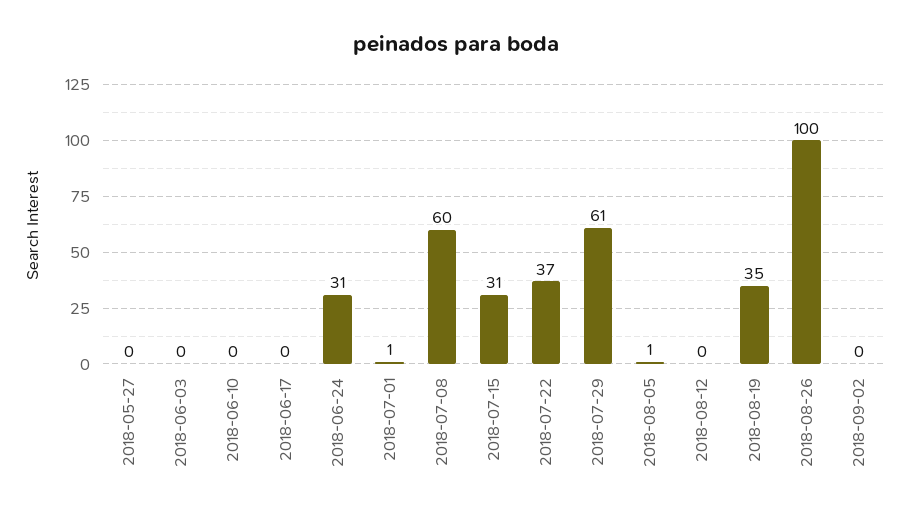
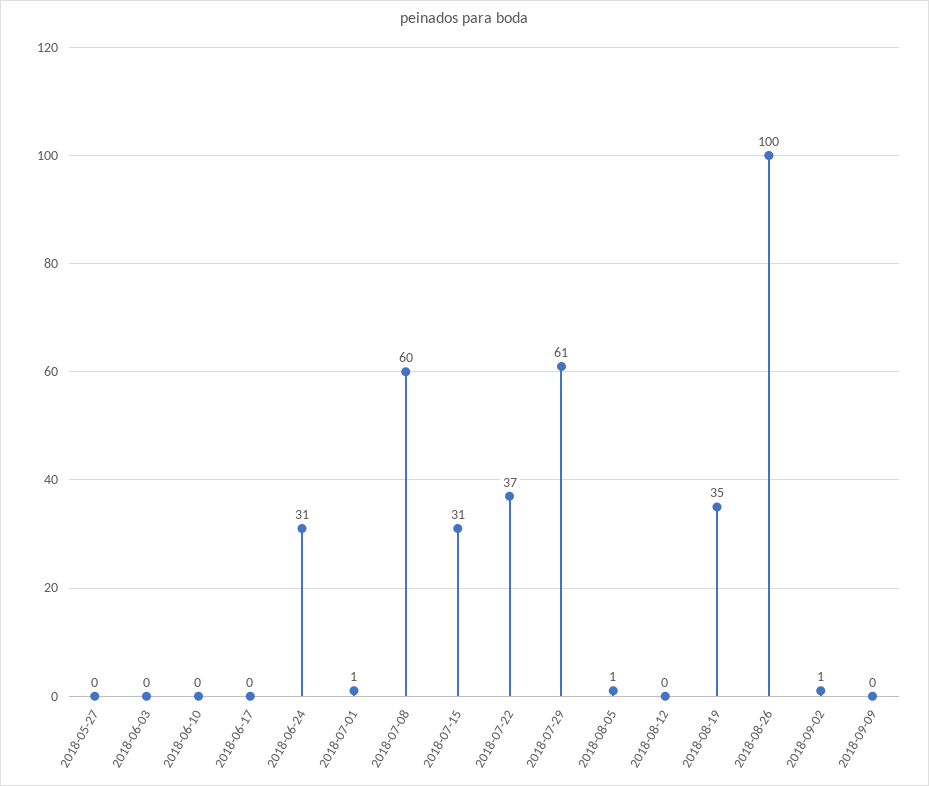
2018-09-02: 0 -> 1
2018-09-09: none -> 0

